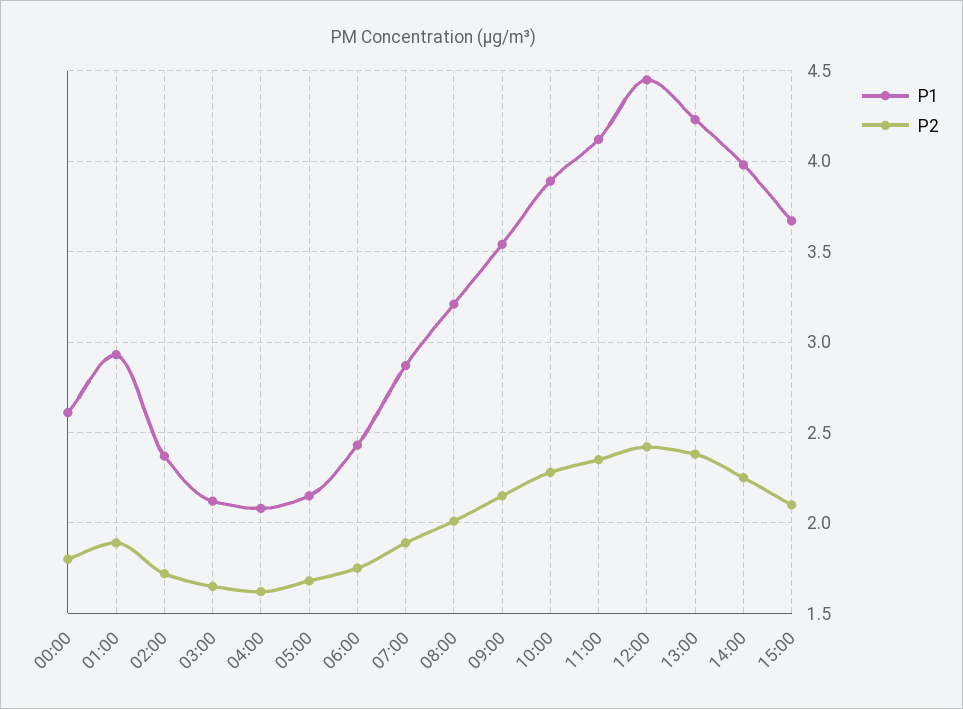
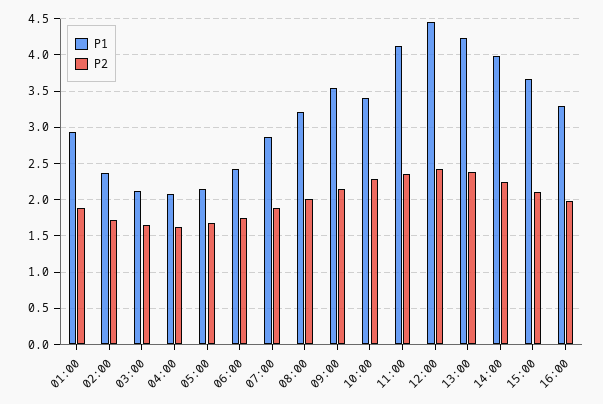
P1, 00:00: 2.6 -> none
P2, 00:00: 1.8 -> none
P1, 10:00: 3.9 -> 3.4
P1, 16:00: none -> 3.3
P2, 16:00: none -> 2

